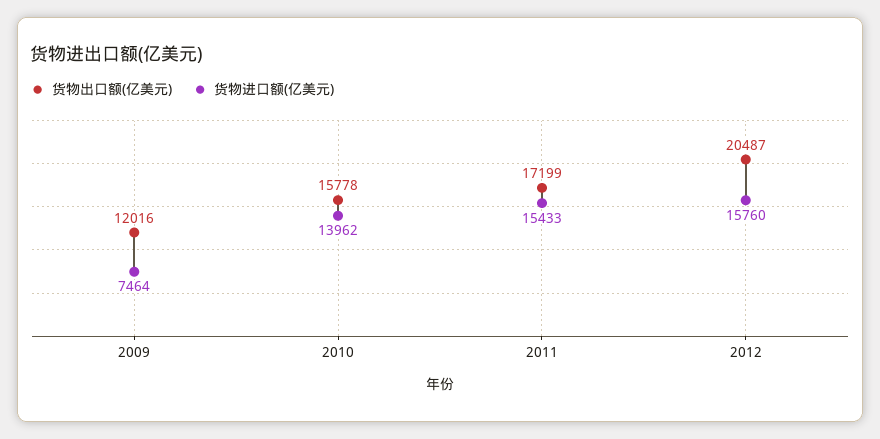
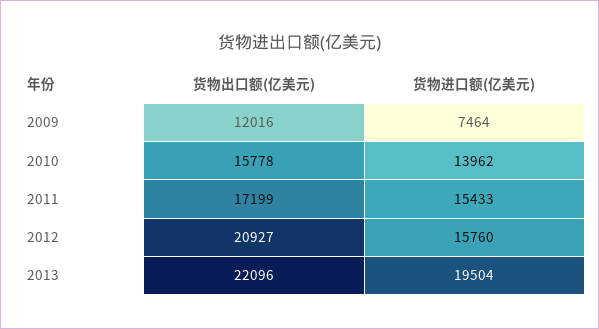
货物出口额(亿美元), 2012: 20487 -> 20927
货物出口额(亿美元), 2013: none -> 22096
货物进口额(亿美元), 2013: none -> 19504

